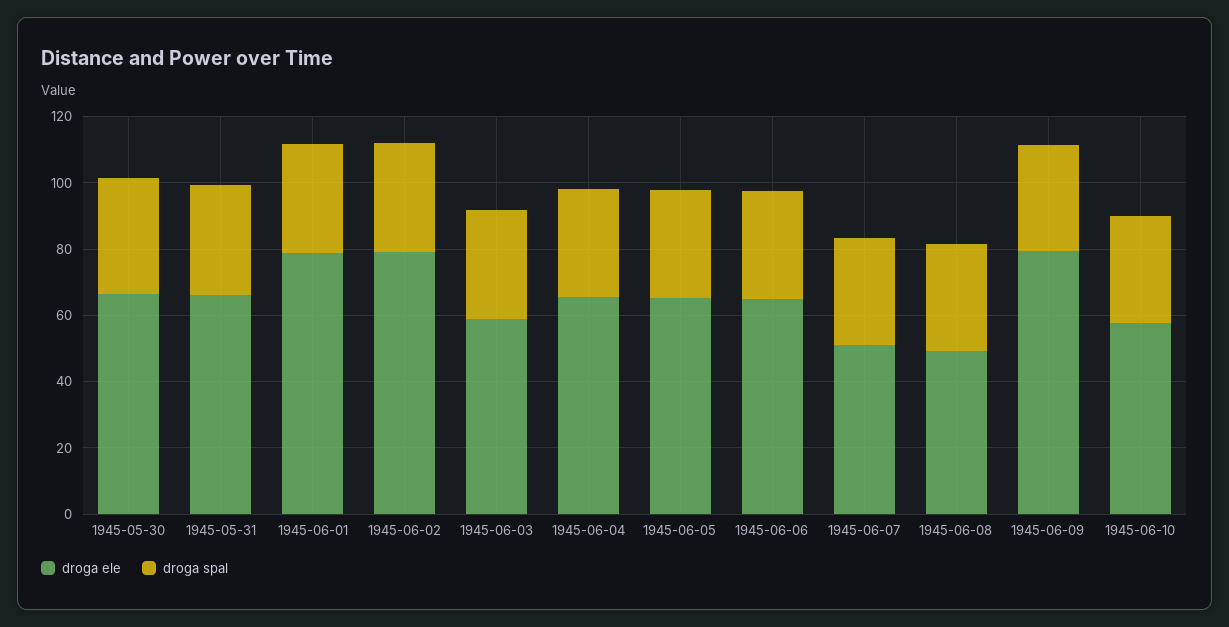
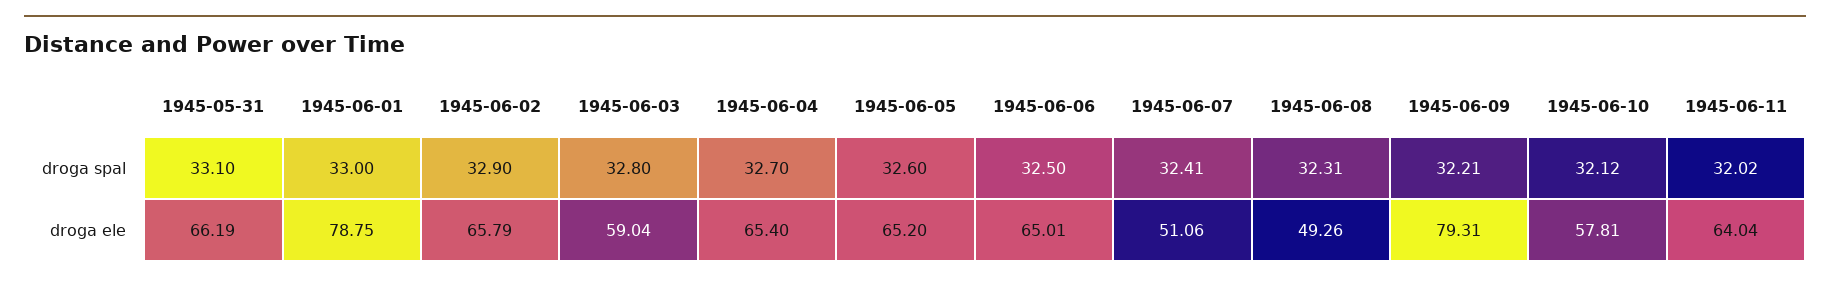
droga ele, 1945-05-30: 65 -> none
droga spal, 1945-05-30: 35 -> none
droga ele, 1945-06-02: 80 -> 65.79
droga spal, 1945-06-11: none -> 32.02
droga ele, 1945-06-11: none -> 64.04

